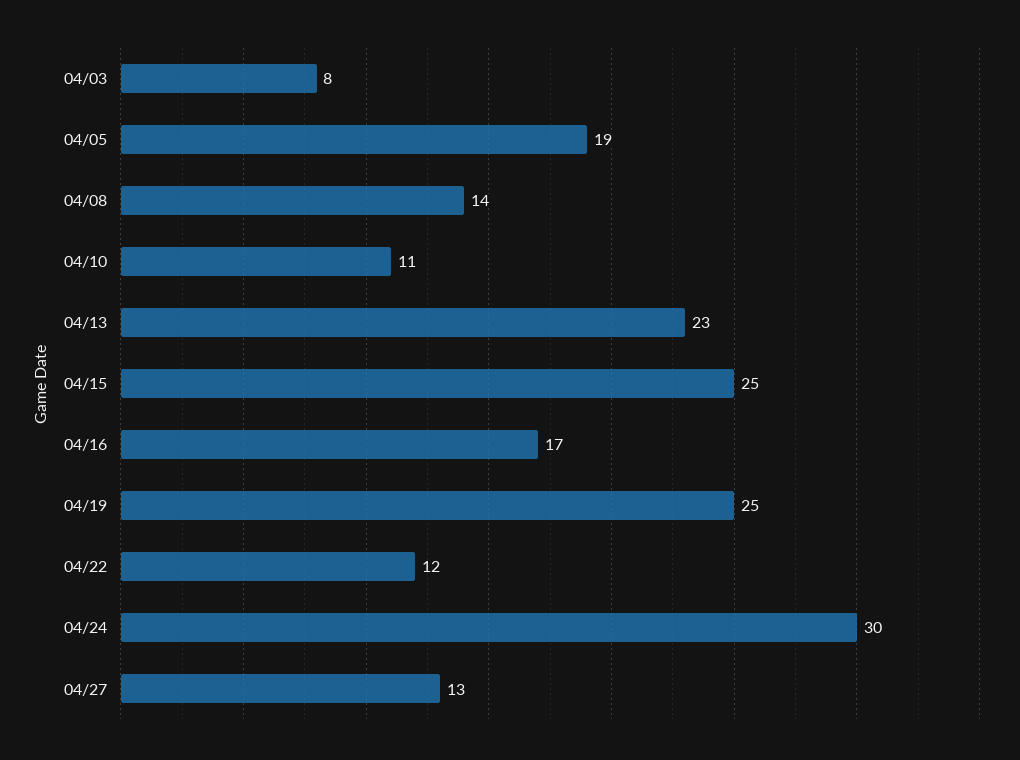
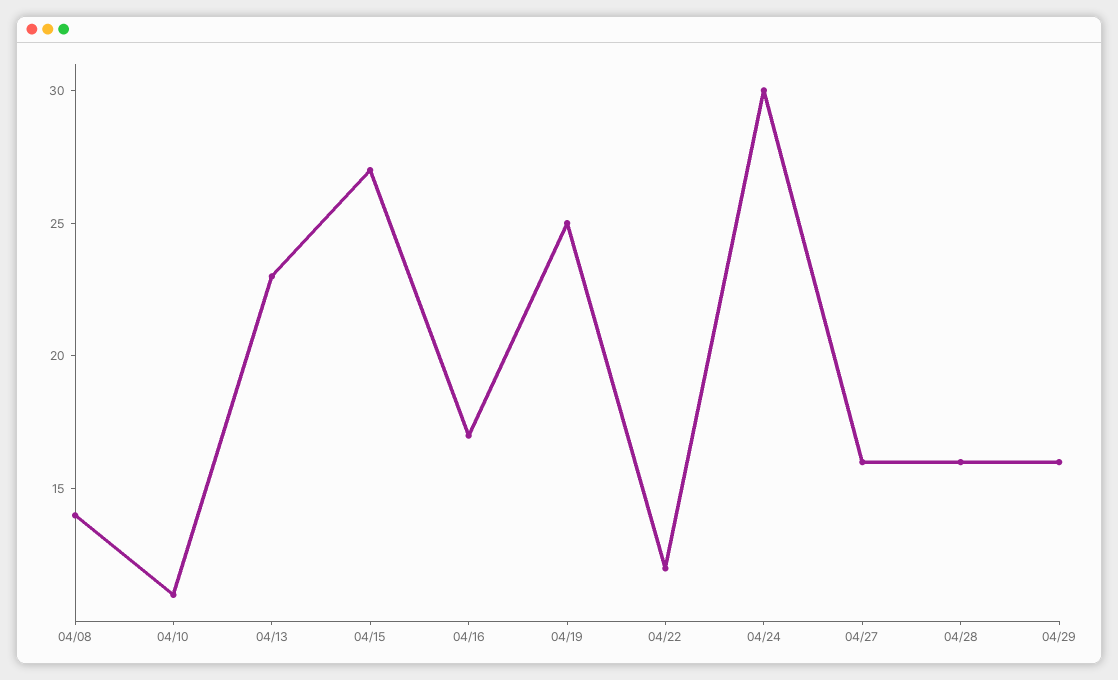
04/03: 8 -> none
04/05: 19 -> none
04/15: 25 -> 27
04/27: 13 -> 16
04/28: none -> 16
04/29: none -> 16

